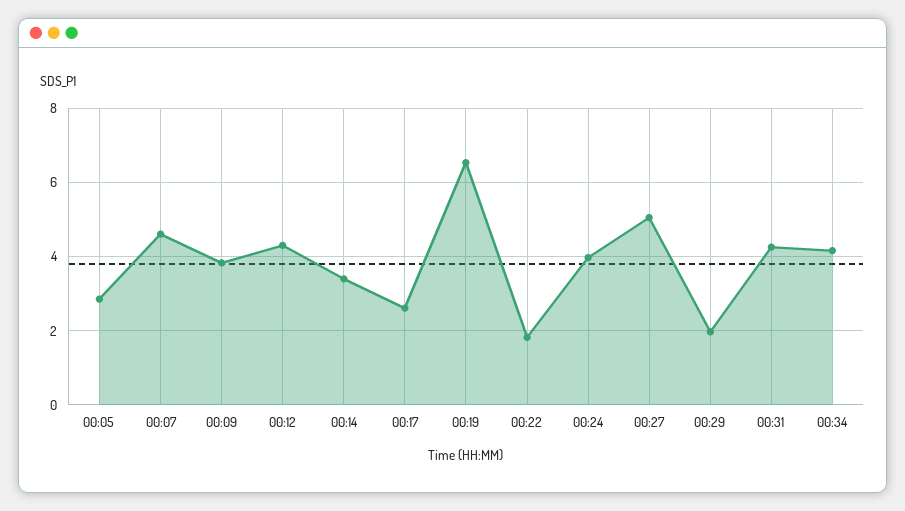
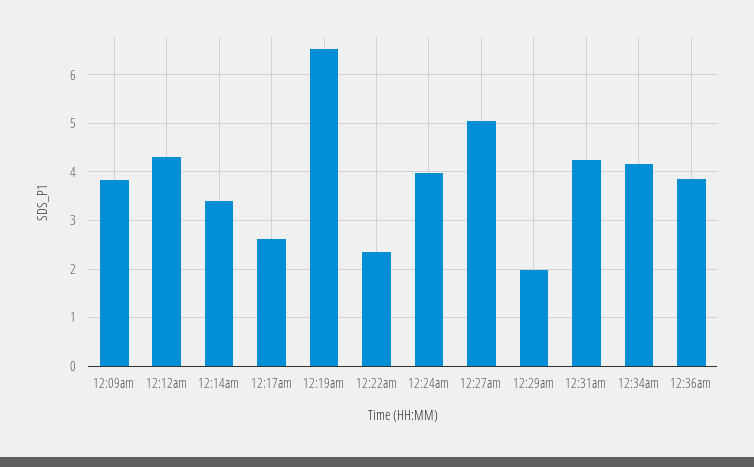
00:05: 2.8 -> none
00:07: 4.6 -> none
00:22: 1.8 -> 2.4
12:36am: none -> 3.8

